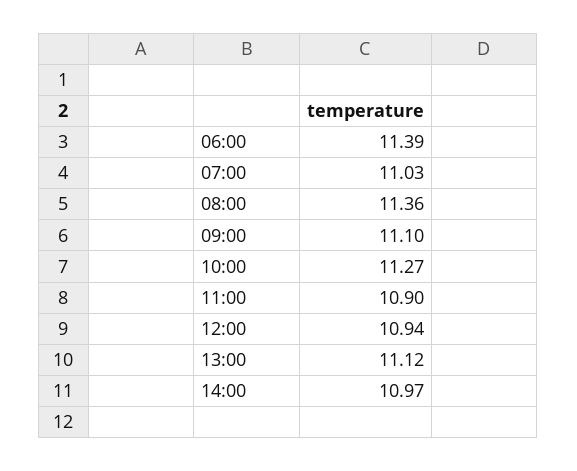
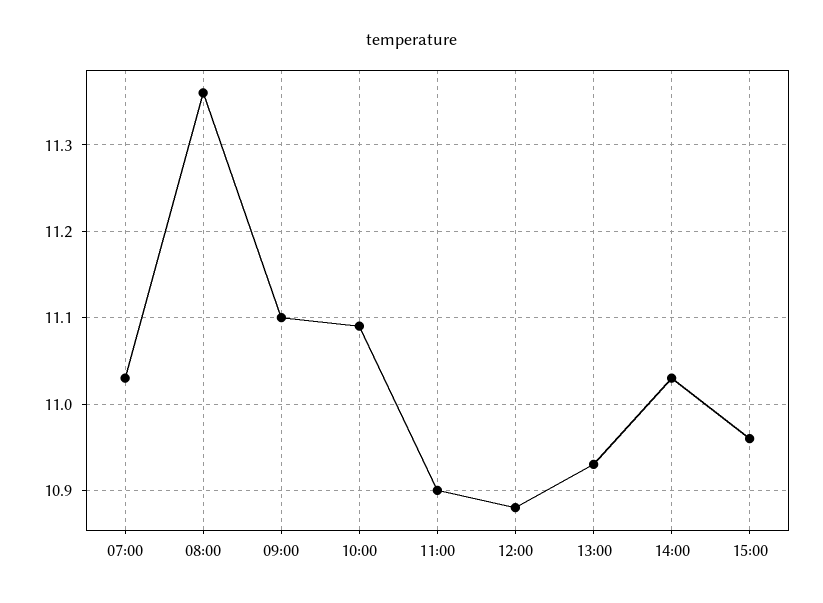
06:00: 11.39 -> none
10:00: 11.27 -> 11.09
12:00: 10.94 -> 10.88
13:00: 11.12 -> 10.93
14:00: 10.97 -> 11.03
15:00: none -> 10.96

